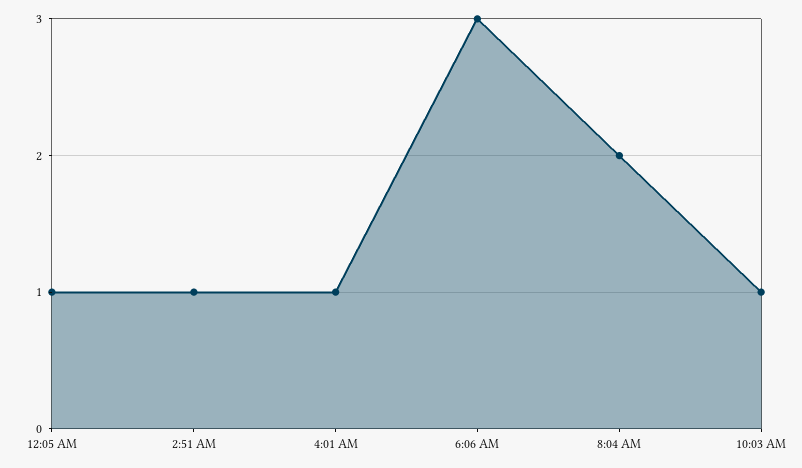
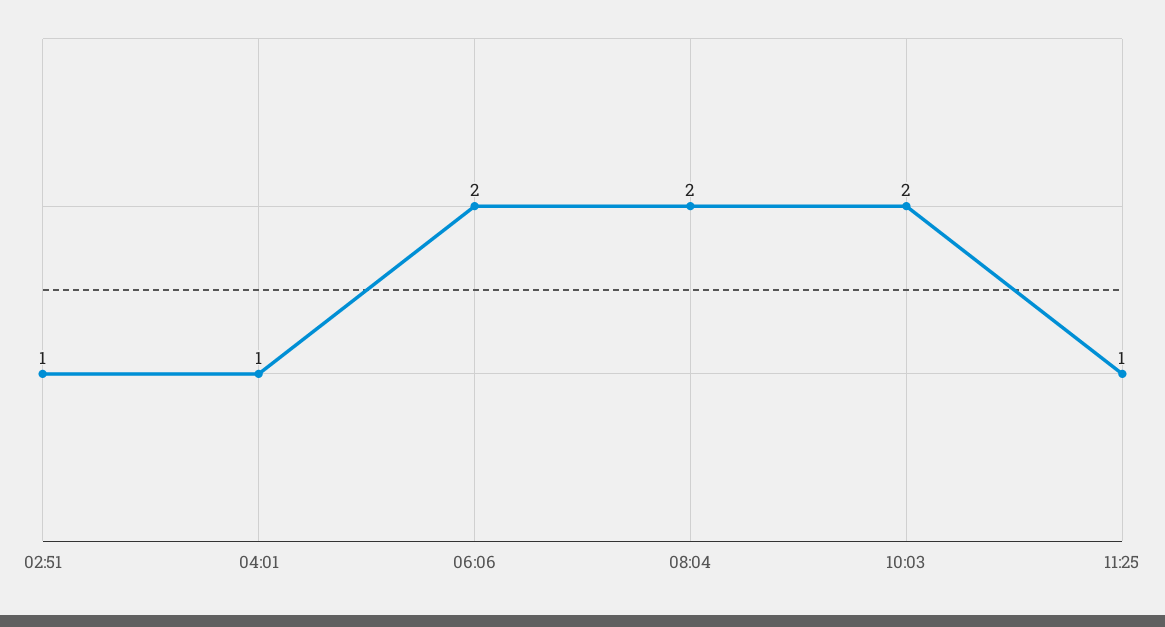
12:05 AM: 1 -> none
6:06 AM: 3 -> 2
10:03 AM: 1 -> 2
11:25: none -> 1

